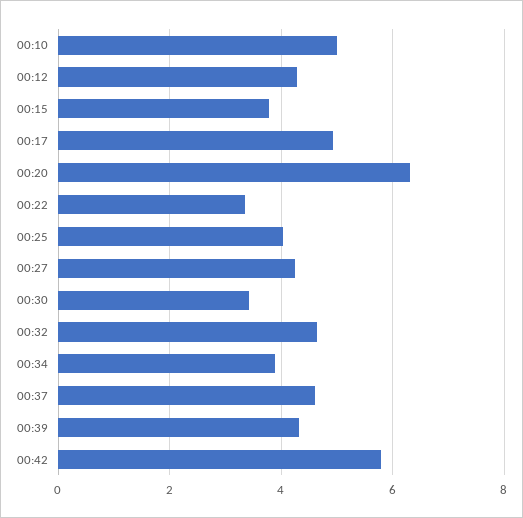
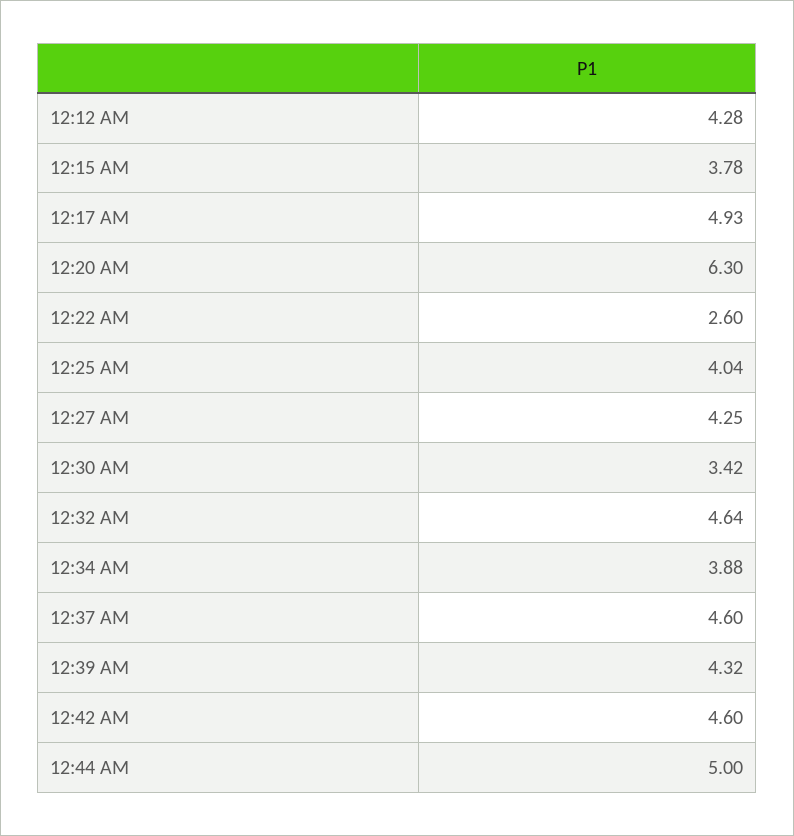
00:10: 5 -> none
00:22: 3.4 -> 2.6
00:42: 5.8 -> 4.6
12:44 AM: none -> 5

